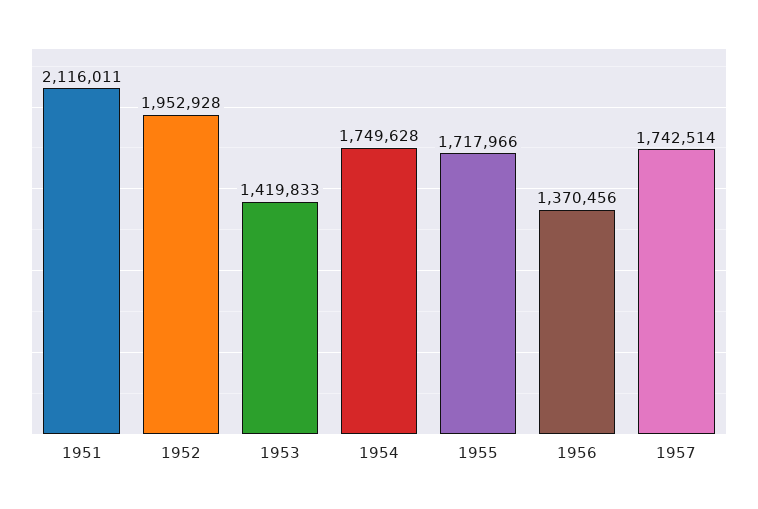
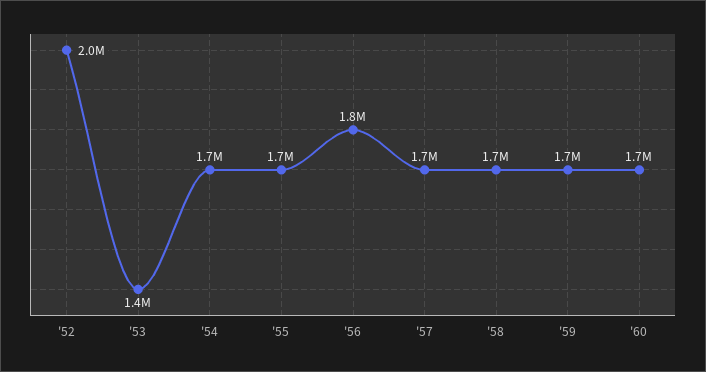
1951: 2116011 -> none
1956: 1370456 -> 1800000
'58: none -> 1700000
'59: none -> 1700000
'60: none -> 1700000

